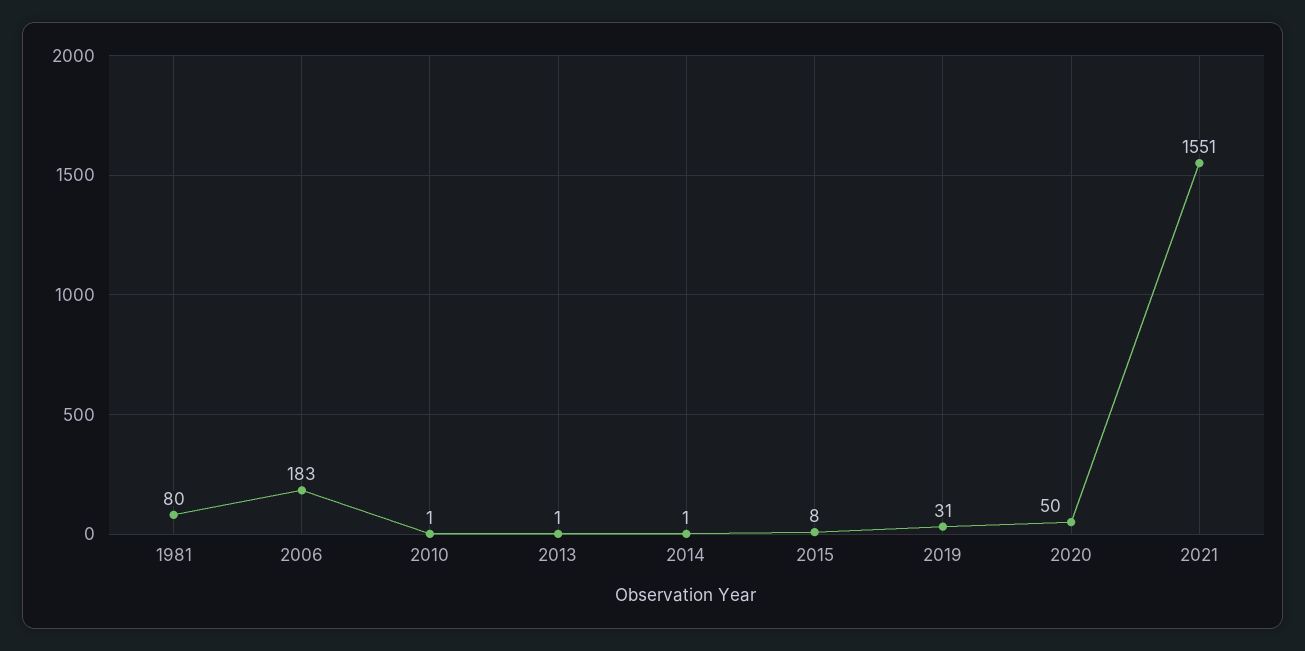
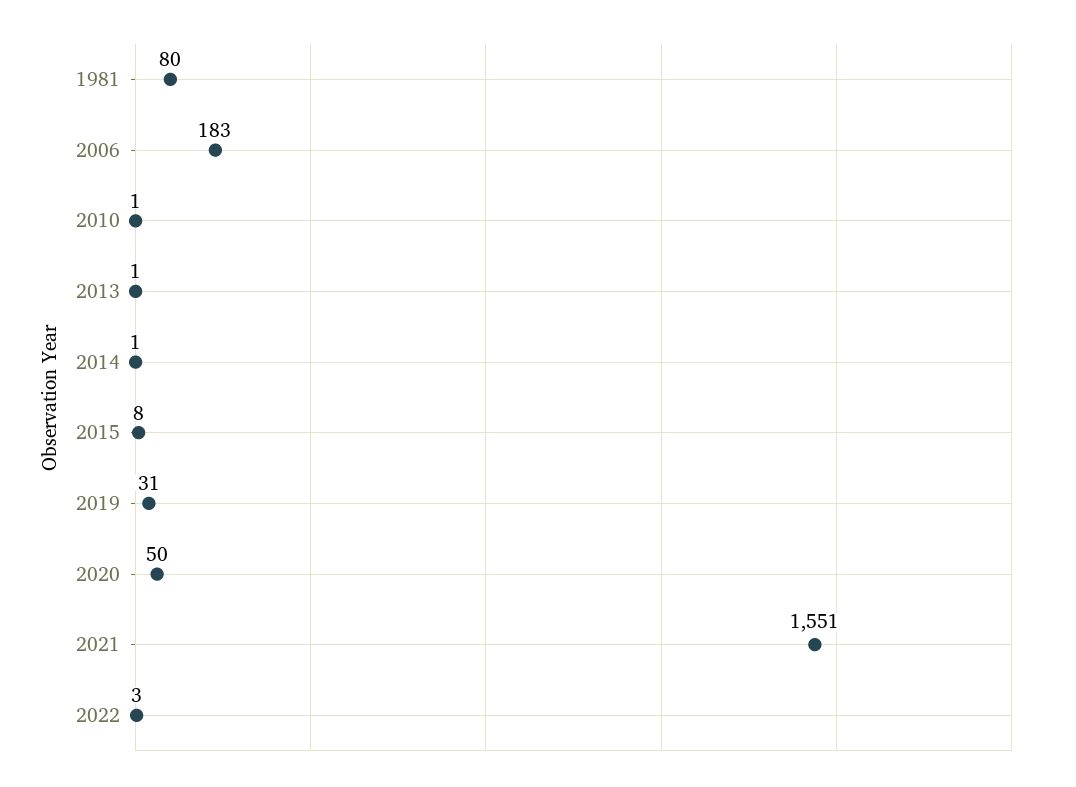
2022: none -> 3

